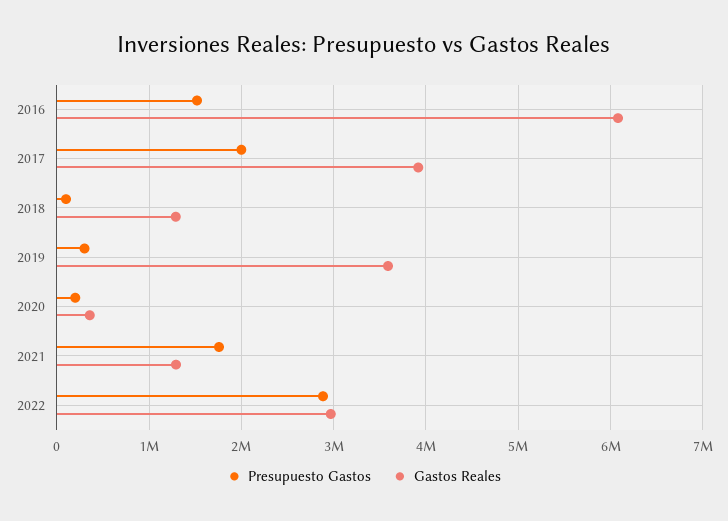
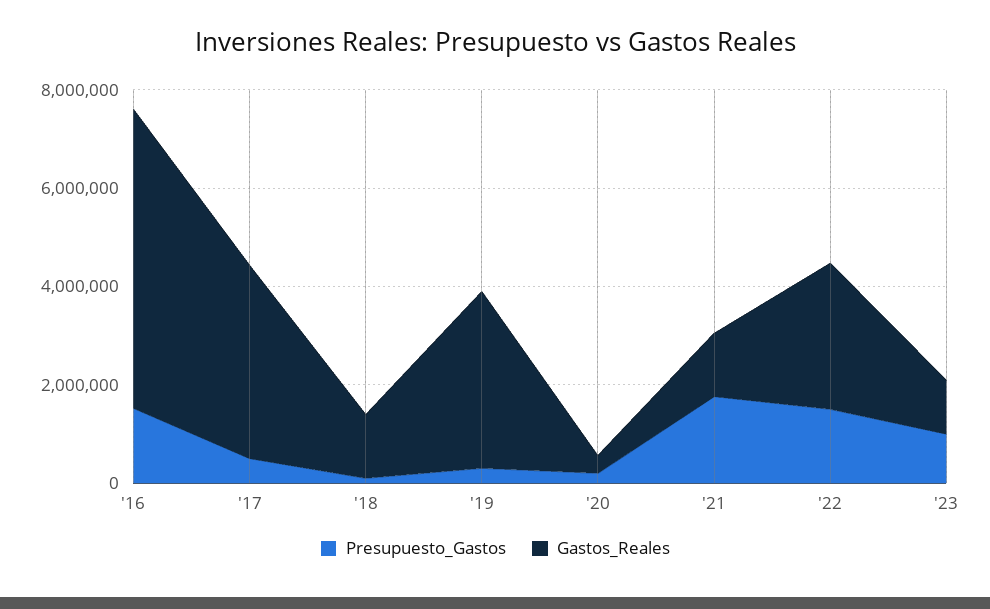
Presupuesto Gastos, 2017: 2000000 -> 500000
Presupuesto Gastos, 2022: 2900000 -> 1500000
Presupuesto Gastos, '23: none -> 1000000
Gastos Reales, '23: none -> 1000000

